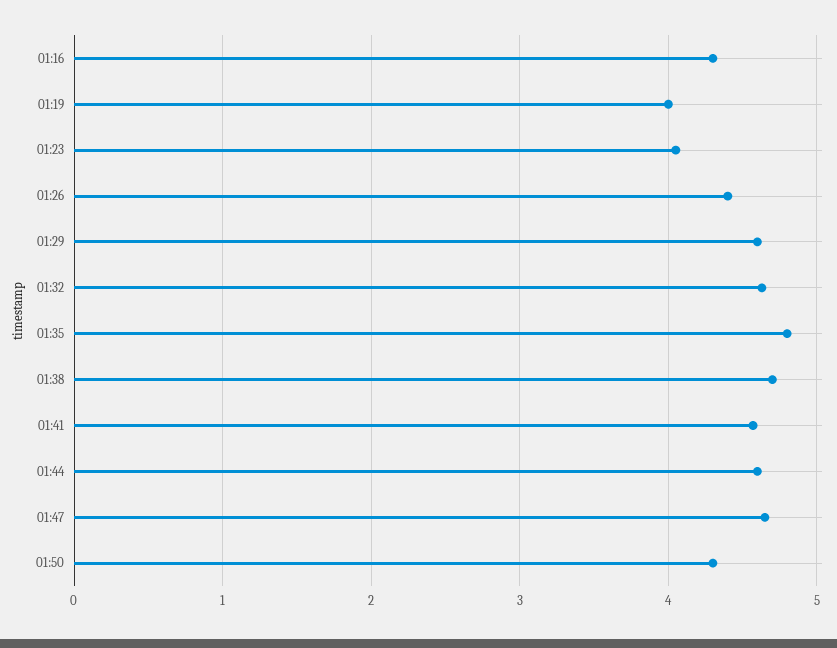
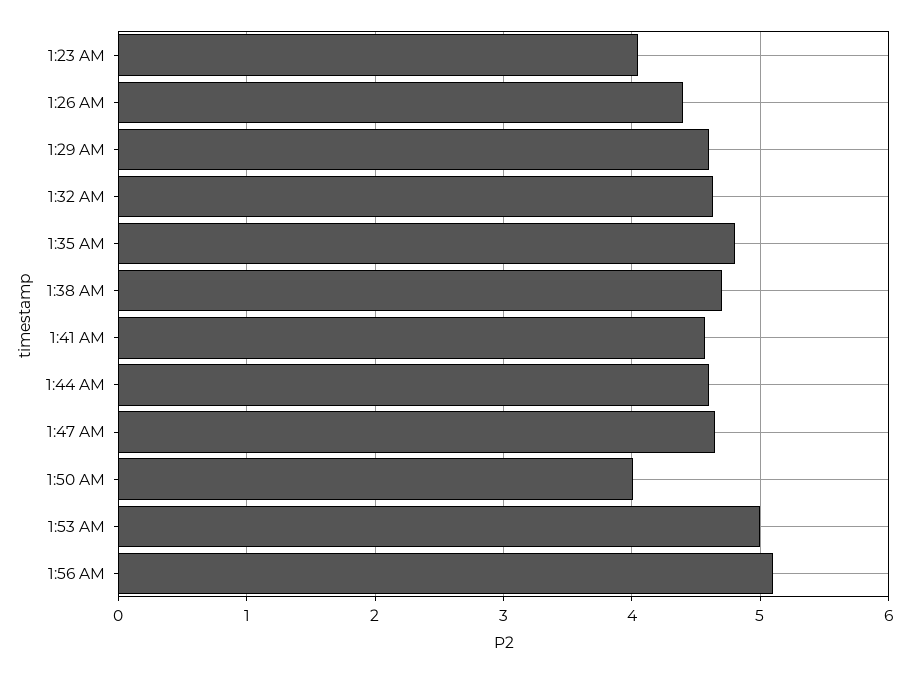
01:16: 4.3 -> none
01:19: 4 -> none
01:50: 4.3 -> 4
1:53 AM: none -> 5
1:56 AM: none -> 5.1

